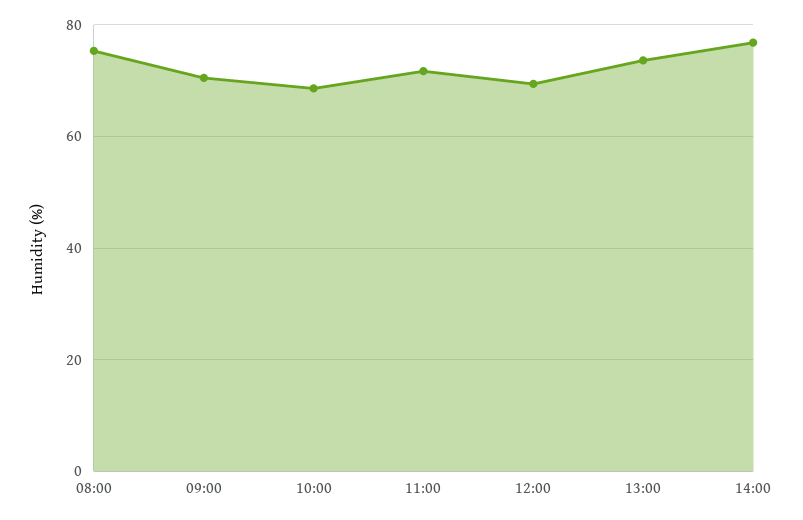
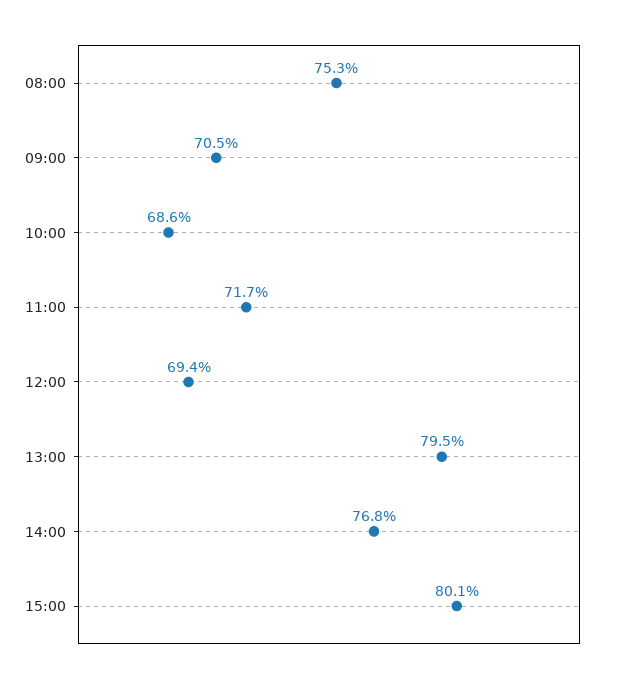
13:00: 74 -> 79.5
15:00: none -> 80.1

